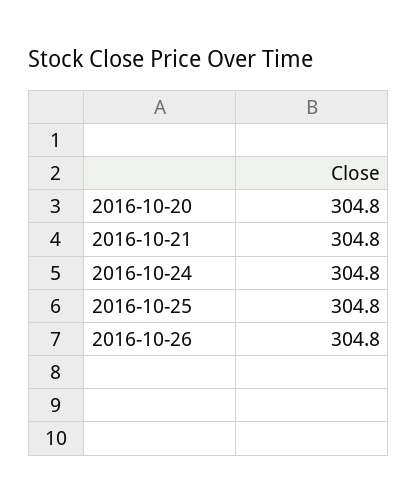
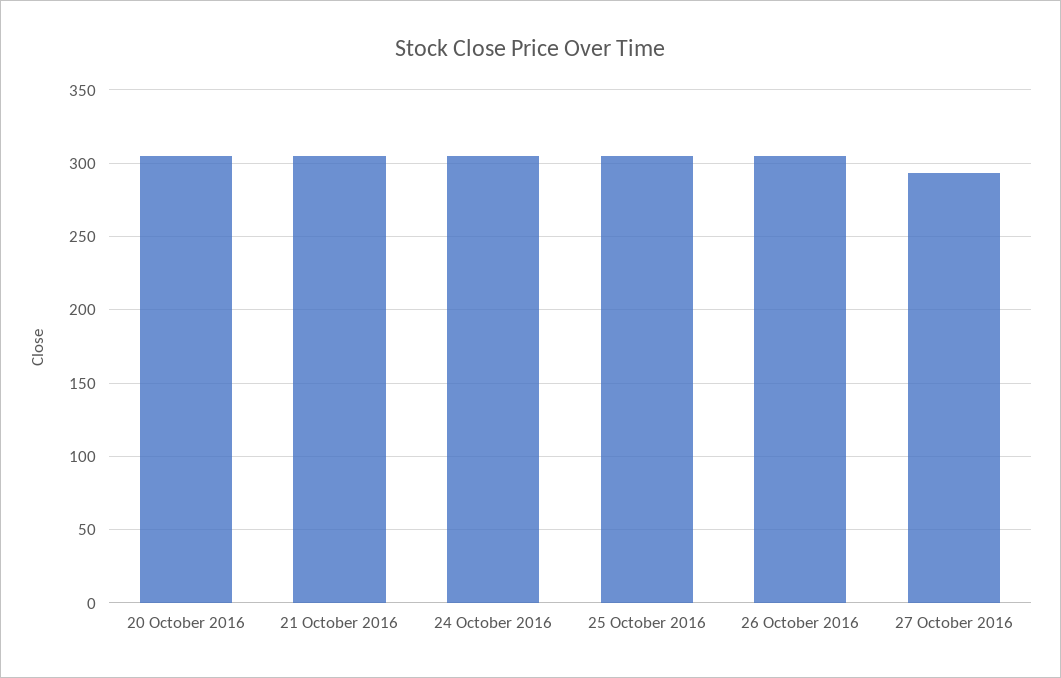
27 October 2016: none -> 295

